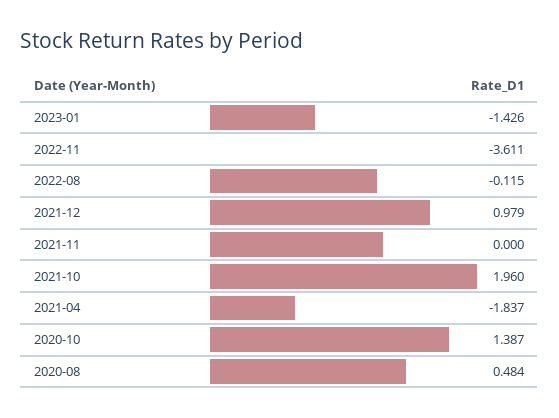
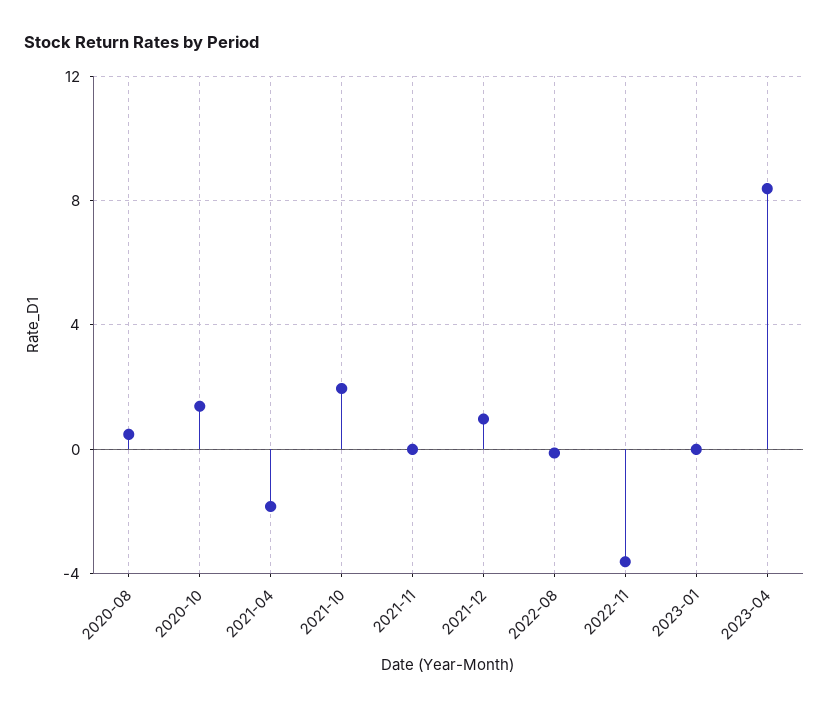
2023-01: -1.426 -> 0
2023-04: none -> 8.5

